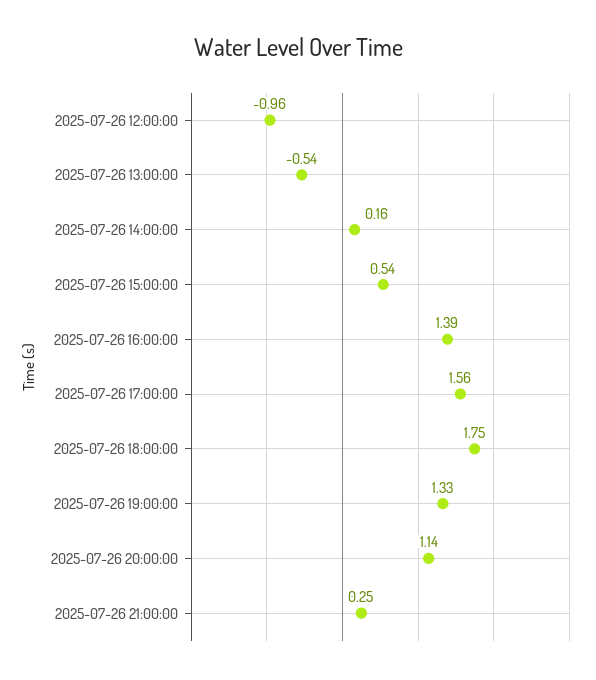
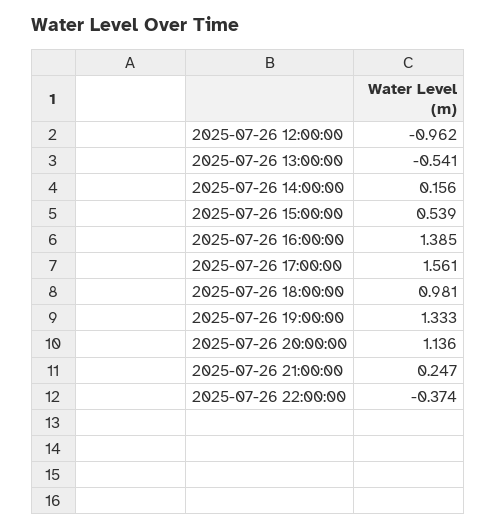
2025-07-26 18:00:00: 1.75 -> 0.981
2025-07-26 22:00:00: none -> -0.374

